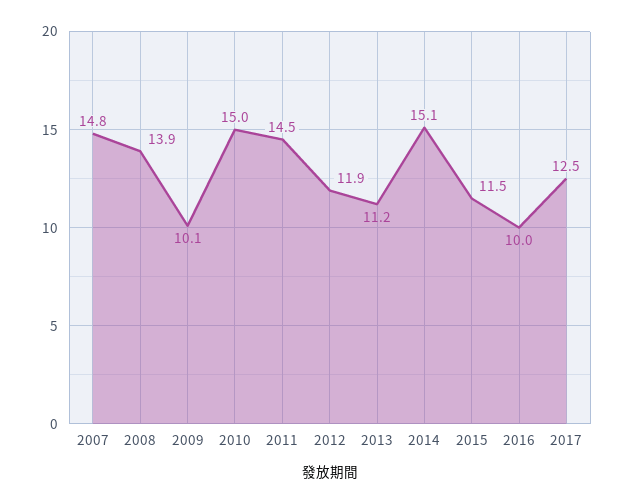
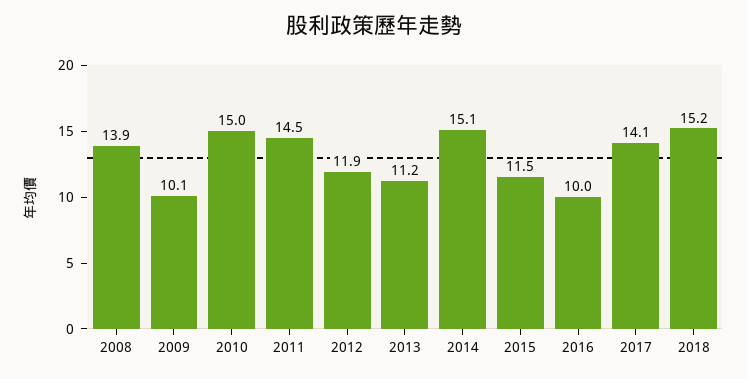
2007: 14.8 -> none
2017: 12.5 -> 14.1
2018: none -> 15.2

